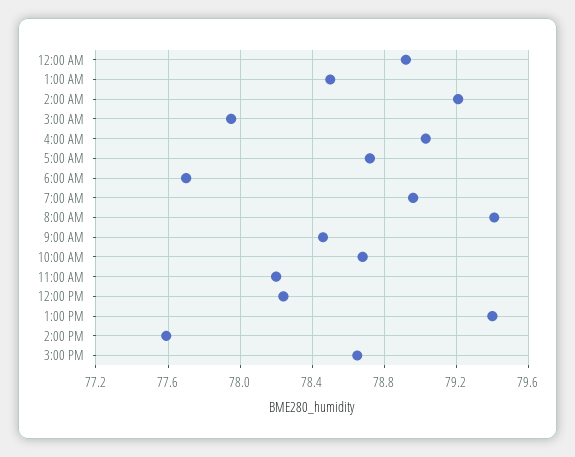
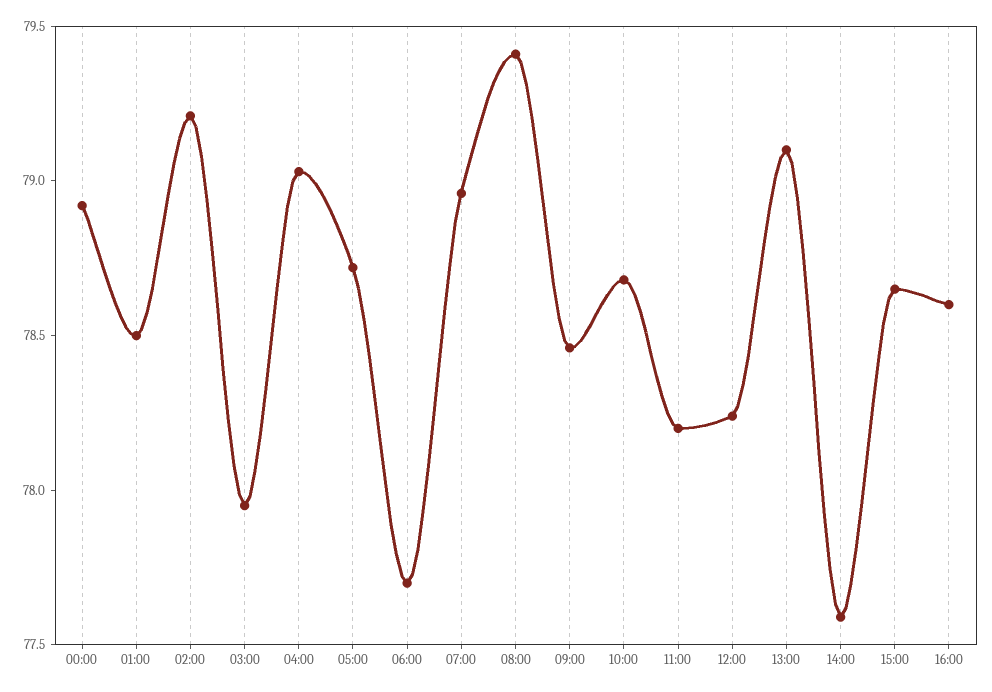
1:00 PM: 79.4 -> 79.1
16:00: none -> 78.6

